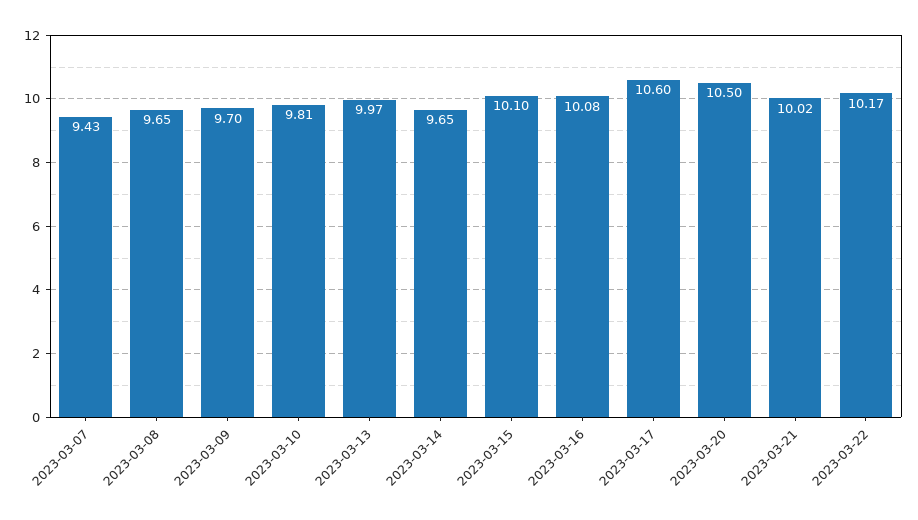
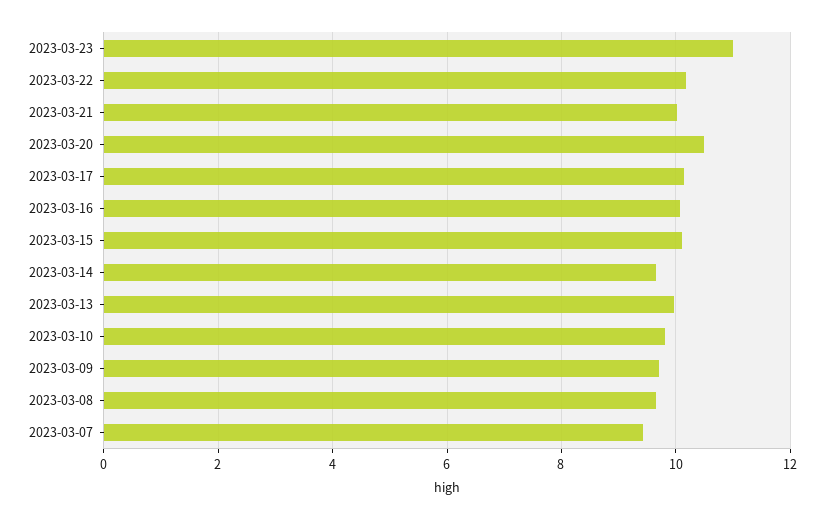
2023-03-17: 10.6 -> 10.2
2023-03-23: none -> 11

